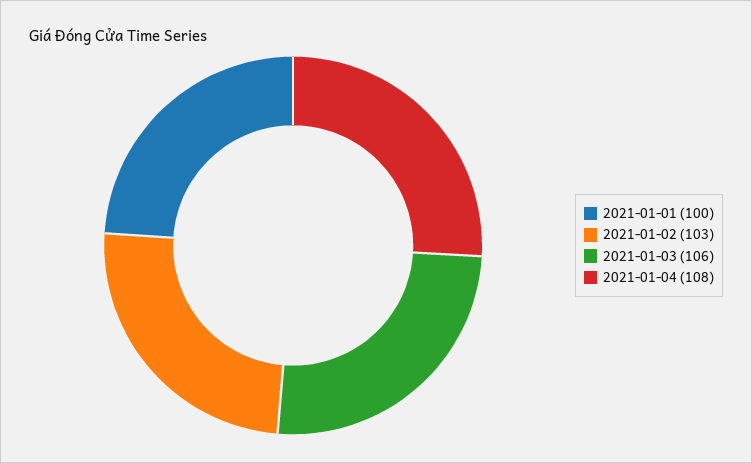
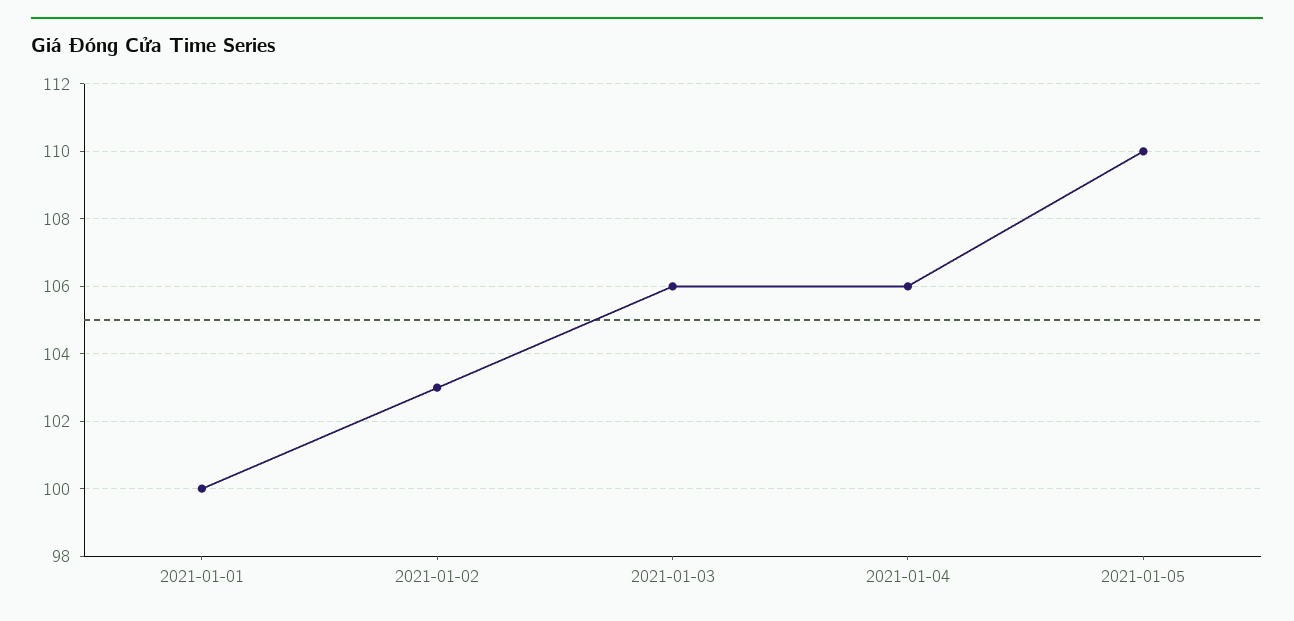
2021-01-04: 108 -> 106
2021-01-05: none -> 110

